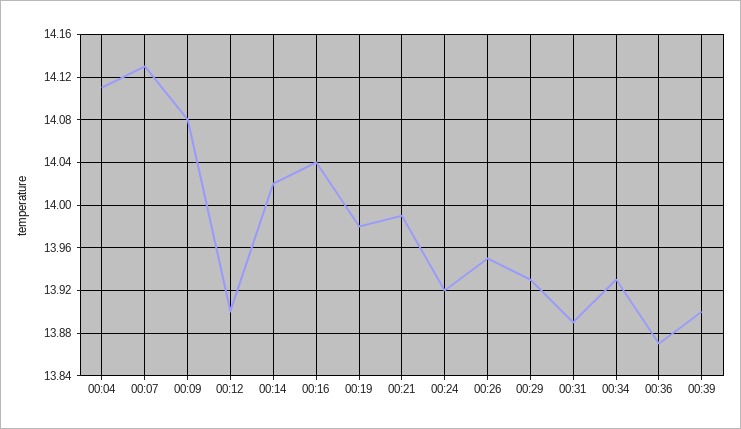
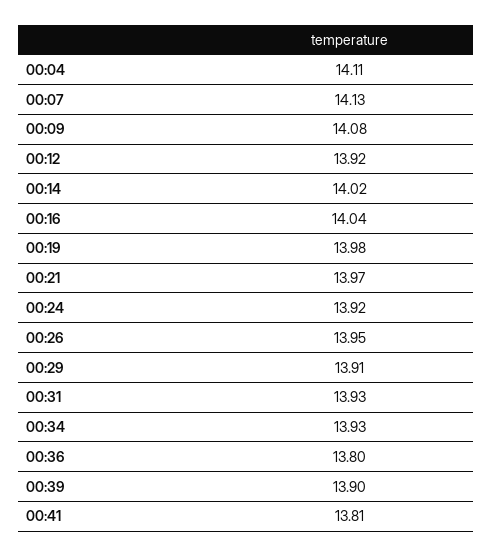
00:12: 13.9 -> 13.92
00:21: 13.99 -> 13.97
00:29: 13.93 -> 13.91
00:31: 13.89 -> 13.93
00:36: 13.87 -> 13.8
00:41: none -> 13.81

